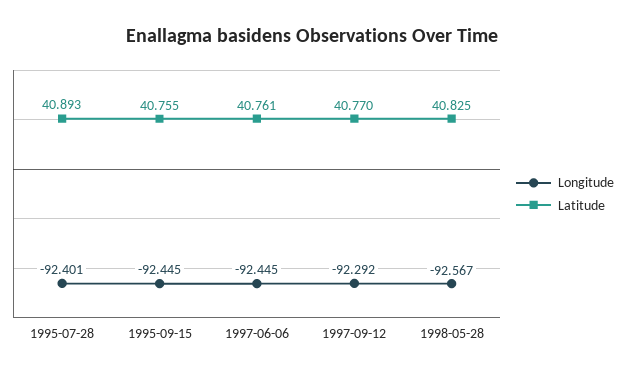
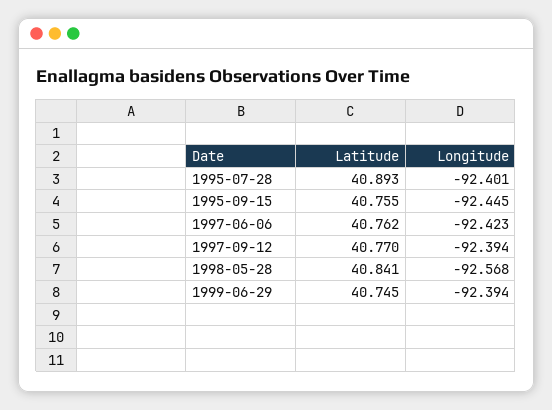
Longitude, 1997-06-06: -92.445 -> -92.423
Latitude, 1997-06-06: 40.761 -> 40.762
Longitude, 1997-09-12: -92.292 -> -92.394
Longitude, 1998-05-28: -92.567 -> -92.568
Latitude, 1998-05-28: 40.825 -> 40.841
Latitude, 1999-06-29: none -> 40.745
Longitude, 1999-06-29: none -> -92.394

